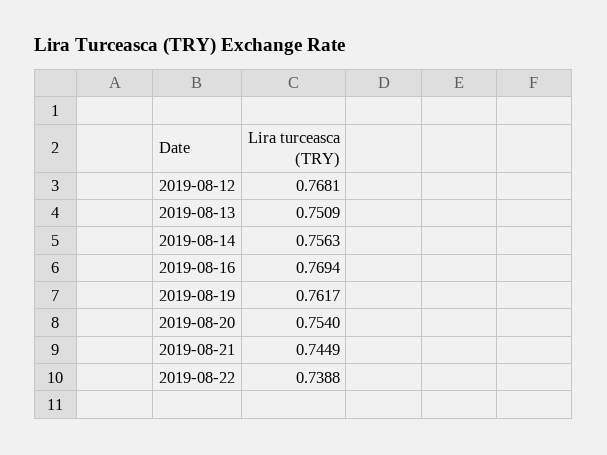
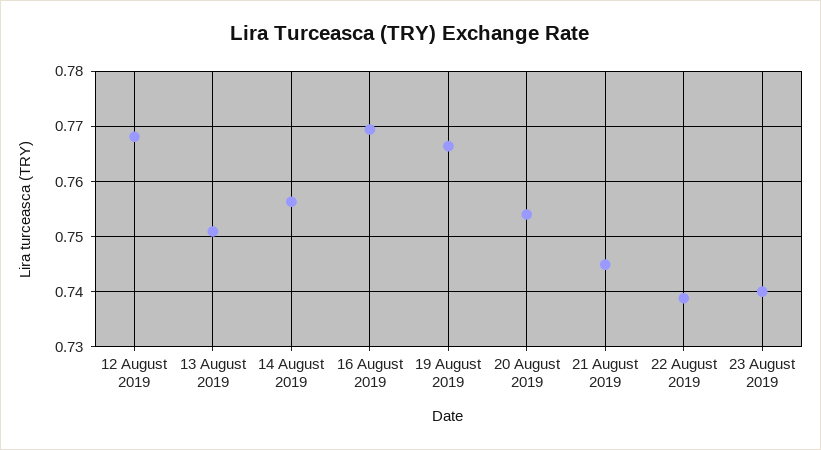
2019-08-19: 0.7617 -> 0.766
23 August 2019: none -> 0.74

